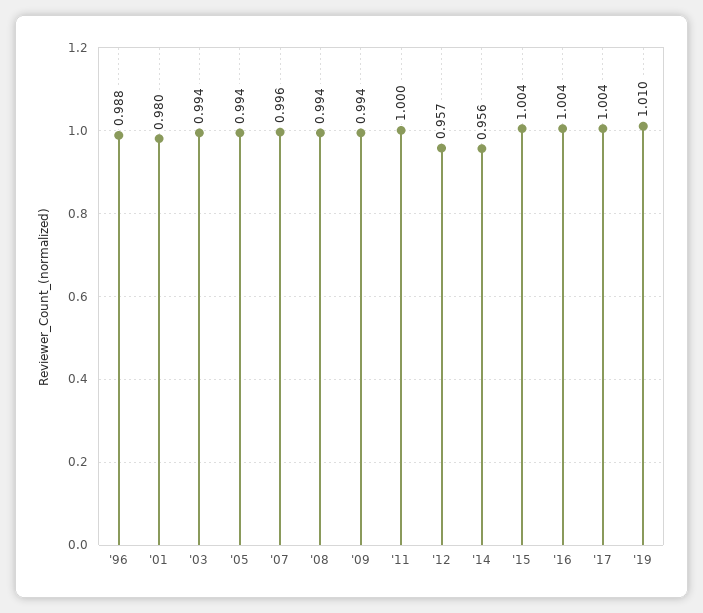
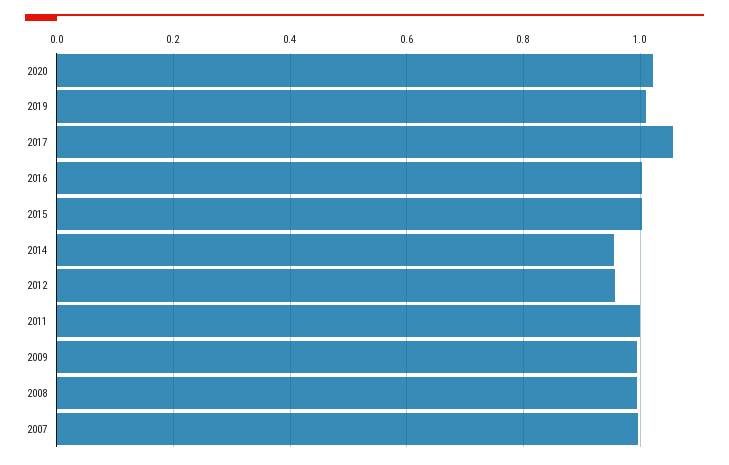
'96: 0.988 -> none
'01: 0.98 -> none
'03: 0.994 -> none
'05: 0.994 -> none
'17: 1.004 -> 1.06
2020: none -> 1.02

